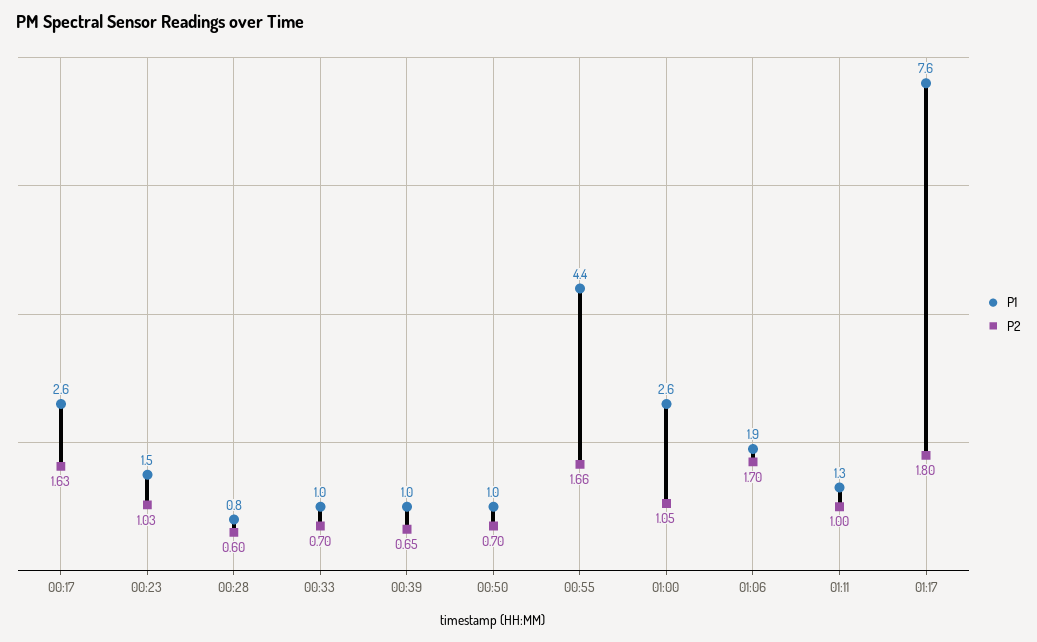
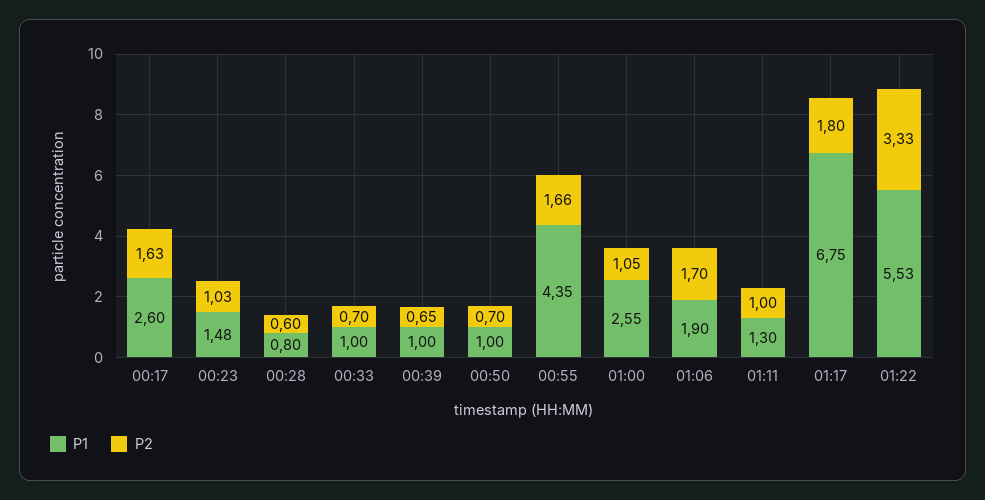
P1, 01:17: 7.6 -> 6.75
P1, 01:22: none -> 5.53
P2, 01:22: none -> 3.33

